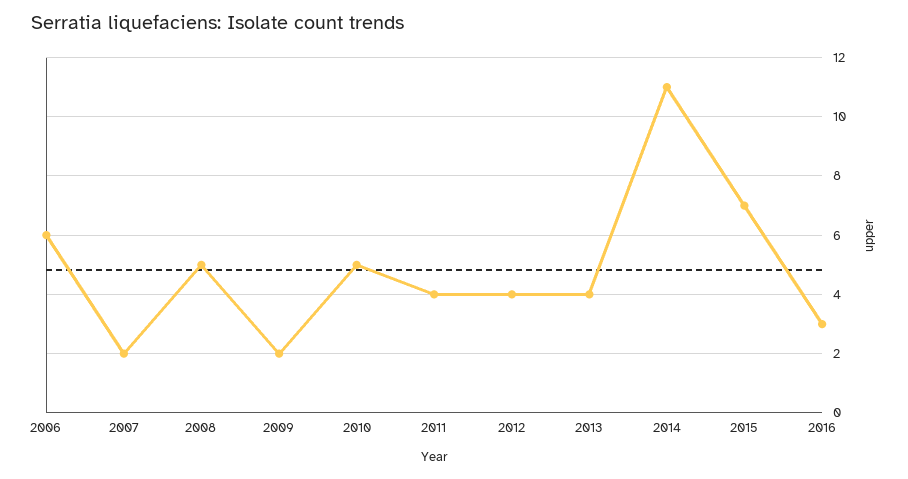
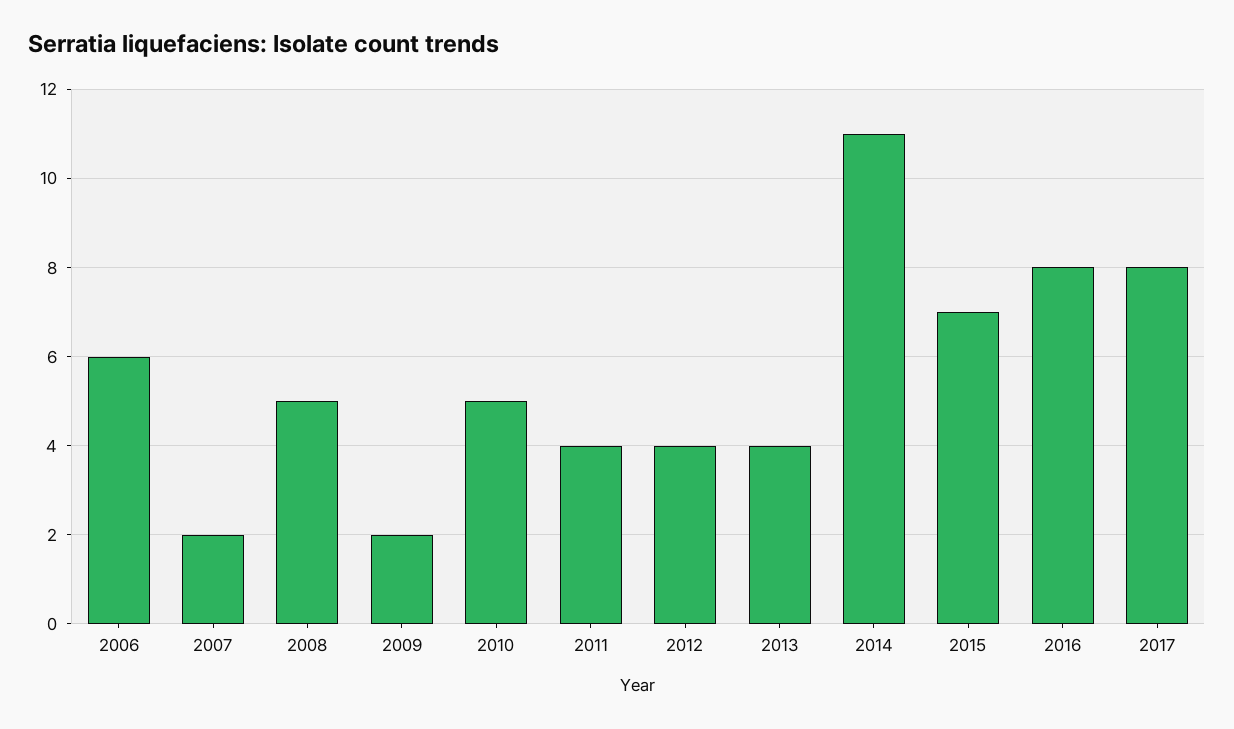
2016: 3 -> 8
2017: none -> 8

